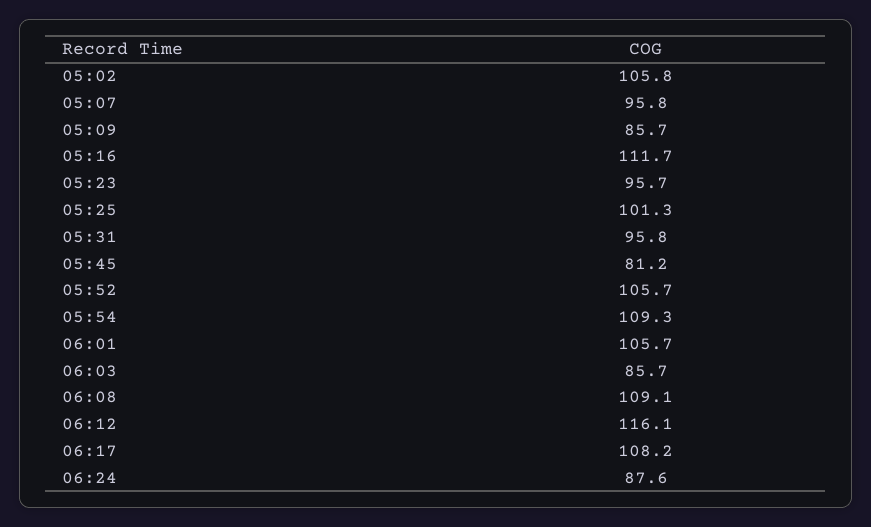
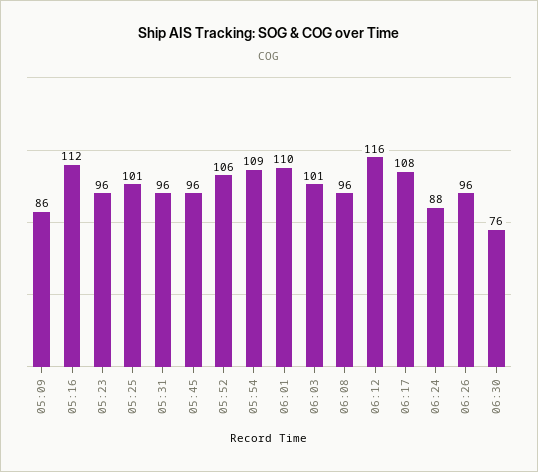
05:02: 105.8 -> none
05:07: 95.8 -> none
05:45: 81.2 -> 96
06:01: 105.7 -> 110
06:03: 85.7 -> 101
06:08: 109.1 -> 96
06:26: none -> 96
06:30: none -> 76

